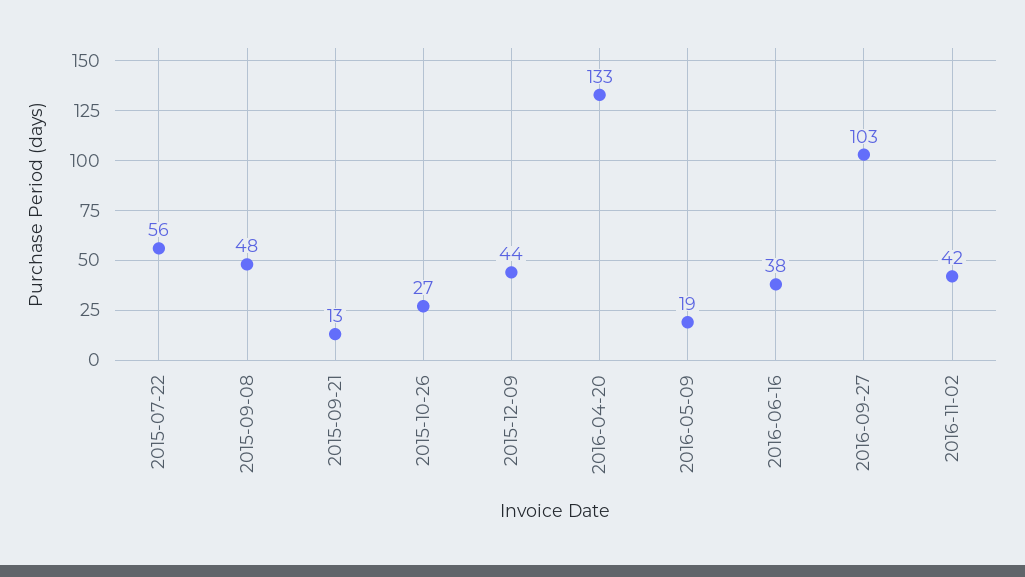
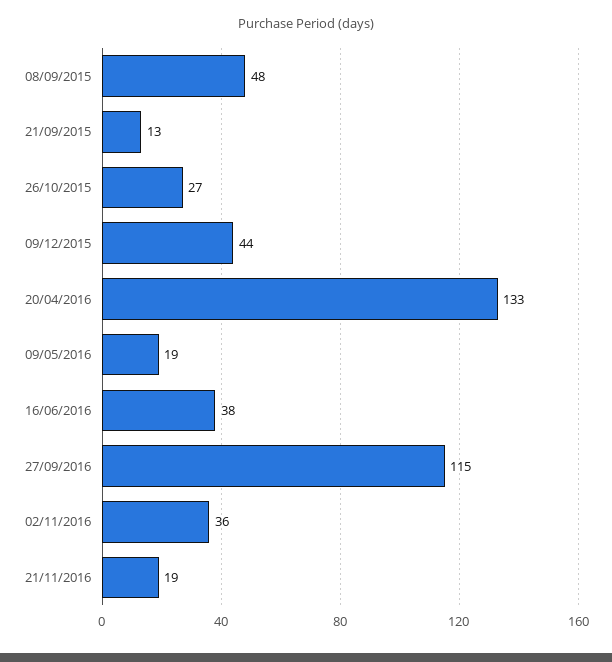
2015-07-22: 56 -> none
2016-09-27: 103 -> 115
2016-11-02: 42 -> 36
21/11/2016: none -> 19

